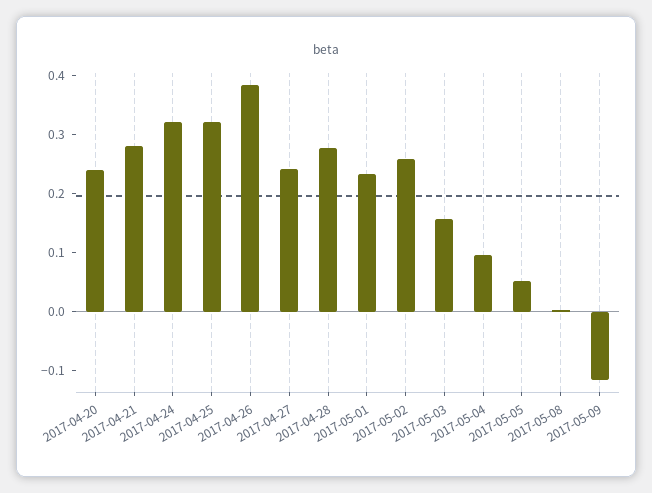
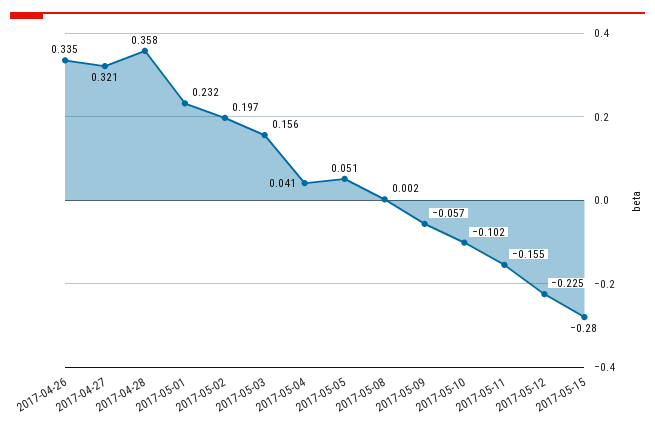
2017-04-20: 0.24 -> none
2017-04-21: 0.28 -> none
2017-04-24: 0.32 -> none
2017-04-25: 0.32 -> none
2017-04-26: 0.38 -> 0.335
2017-04-27: 0.24 -> 0.321
2017-04-28: 0.28 -> 0.358
2017-05-02: 0.26 -> 0.197
2017-05-04: 0.1 -> 0.041
2017-05-09: -0.12 -> -0.057
2017-05-10: none -> -0.102
2017-05-11: none -> -0.155
2017-05-12: none -> -0.225
2017-05-15: none -> -0.28

